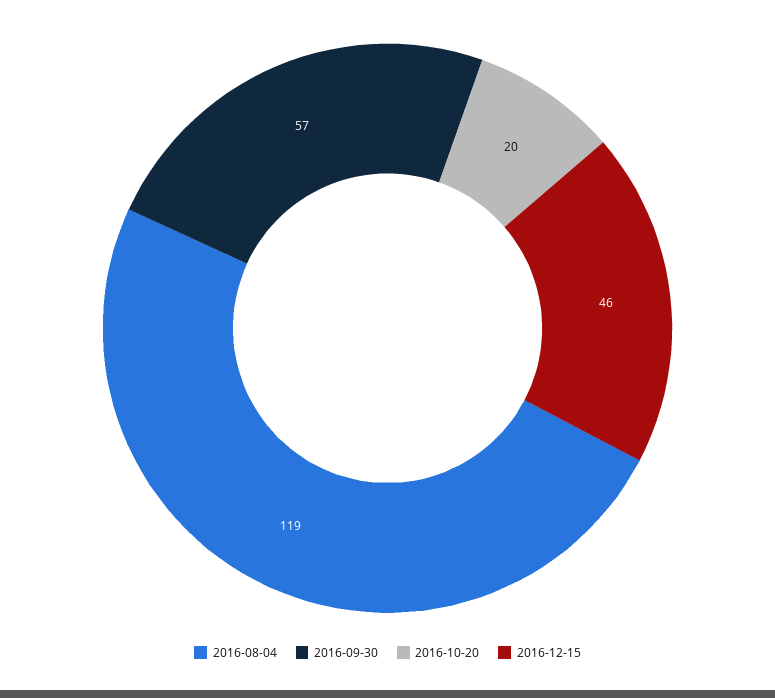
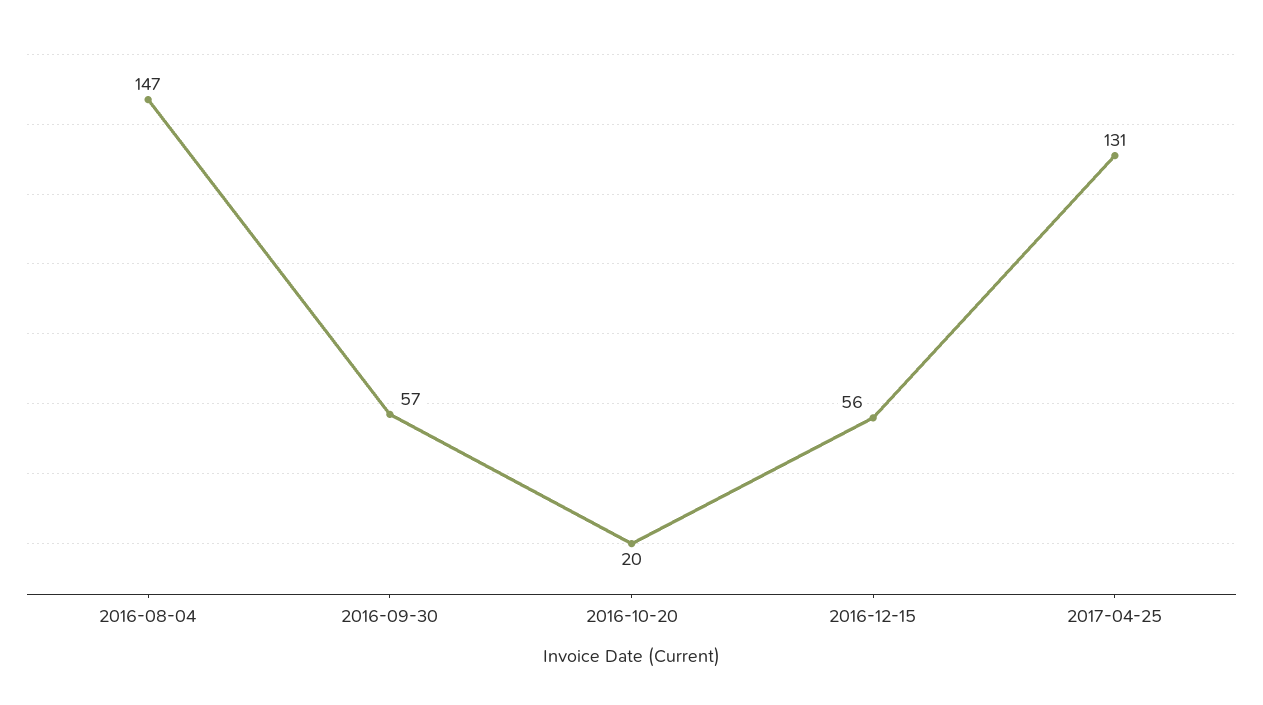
2016-08-04: 119 -> 147
2016-12-15: 46 -> 56
2017-04-25: none -> 131

